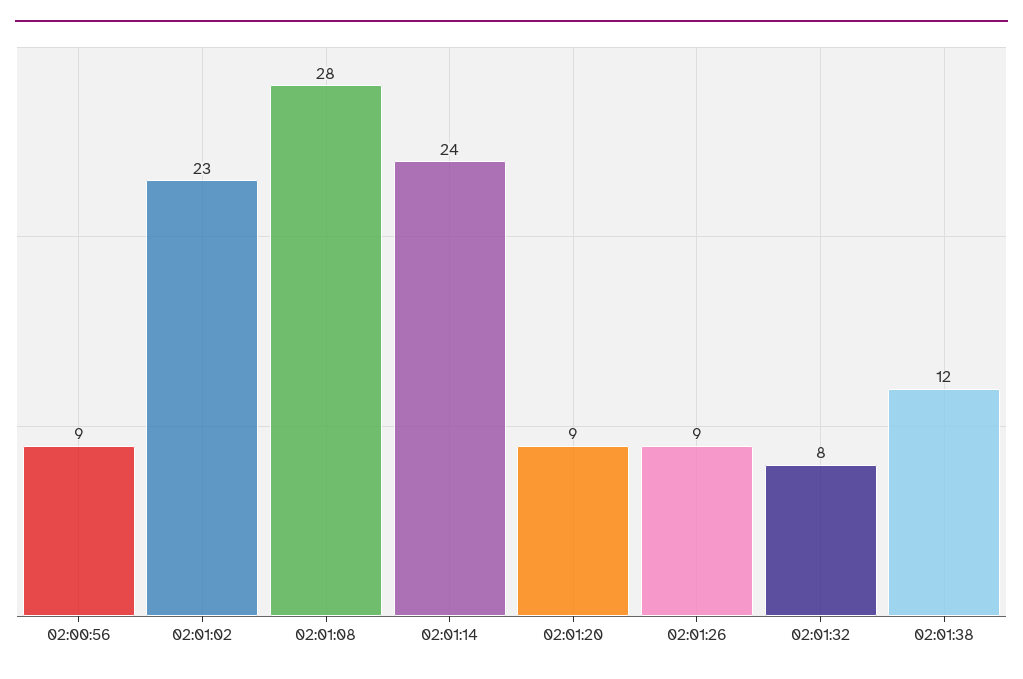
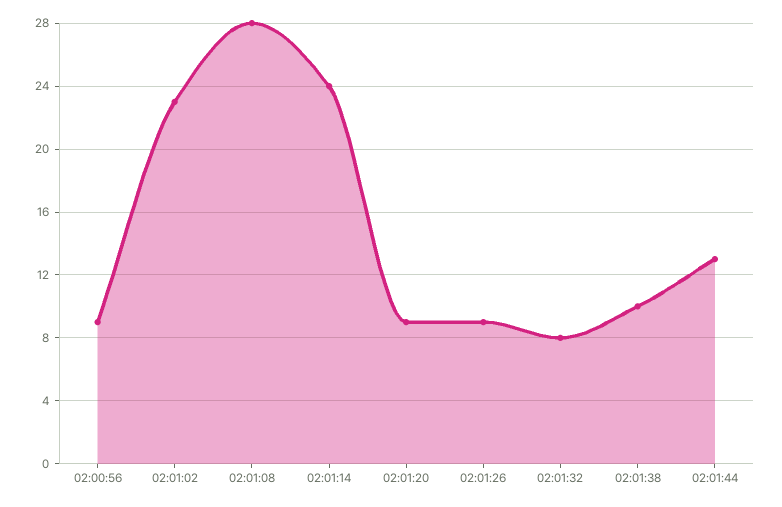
02:01:38: 12 -> 10
02:01:44: none -> 13

